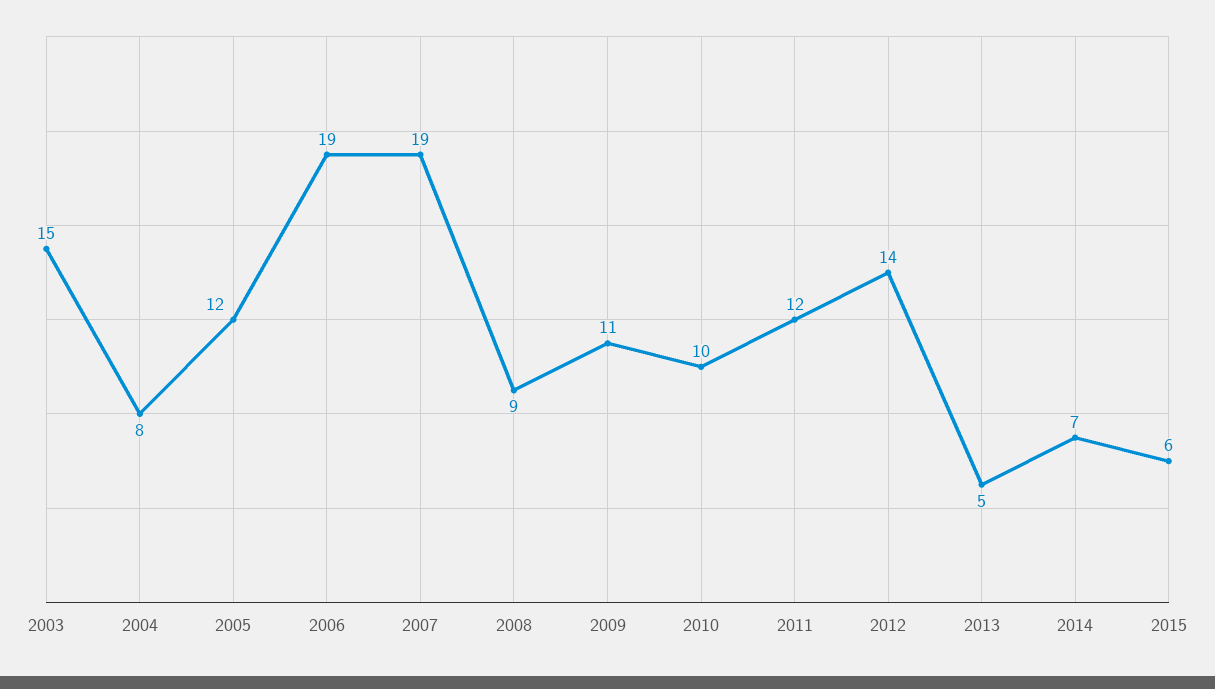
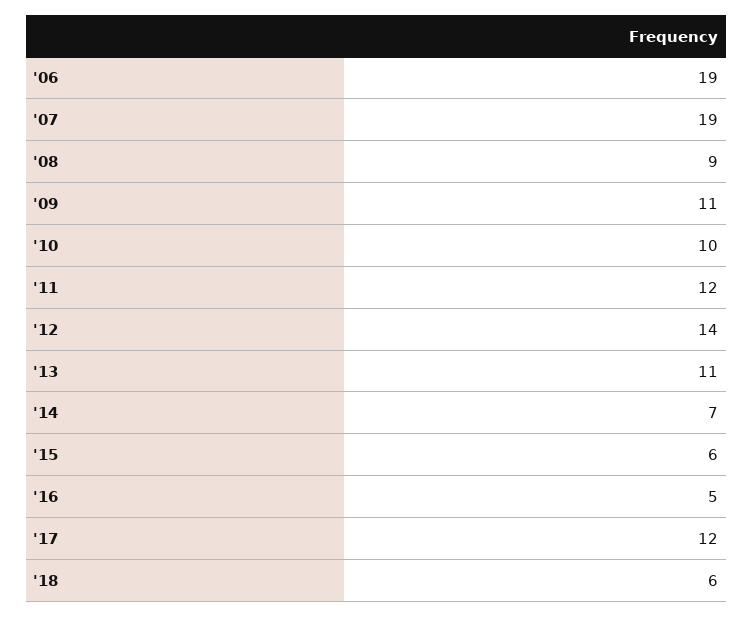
2003: 15 -> none
2004: 8 -> none
2005: 12 -> none
2013: 5 -> 11
'16: none -> 5
'17: none -> 12
'18: none -> 6

